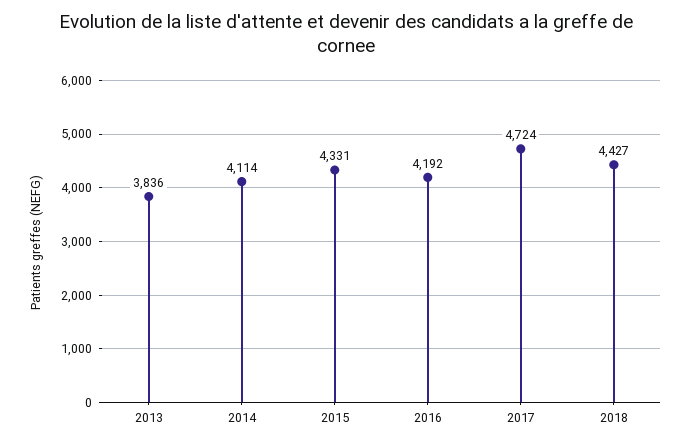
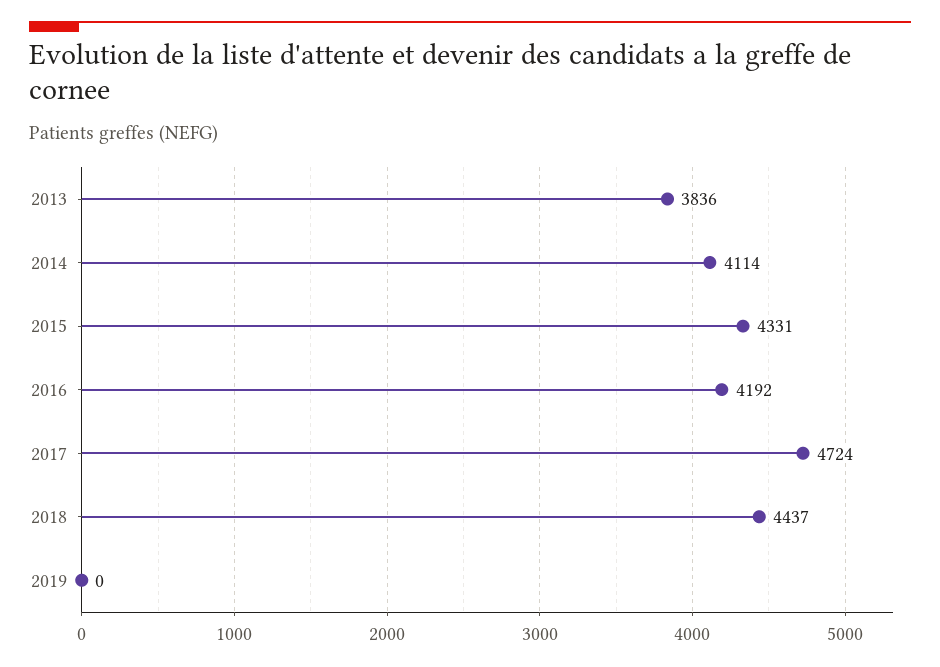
2018: 4427 -> 4437
2019: none -> 0

